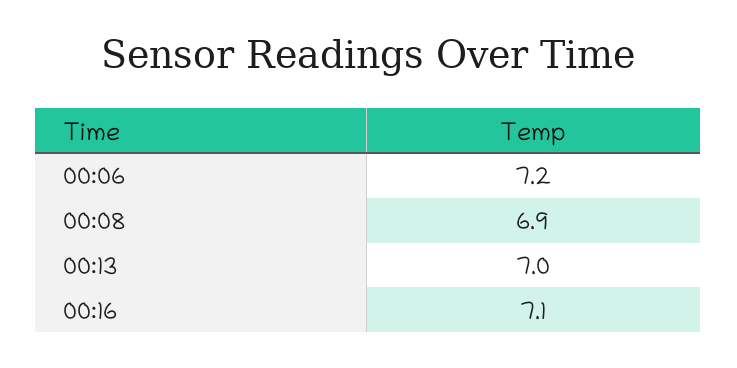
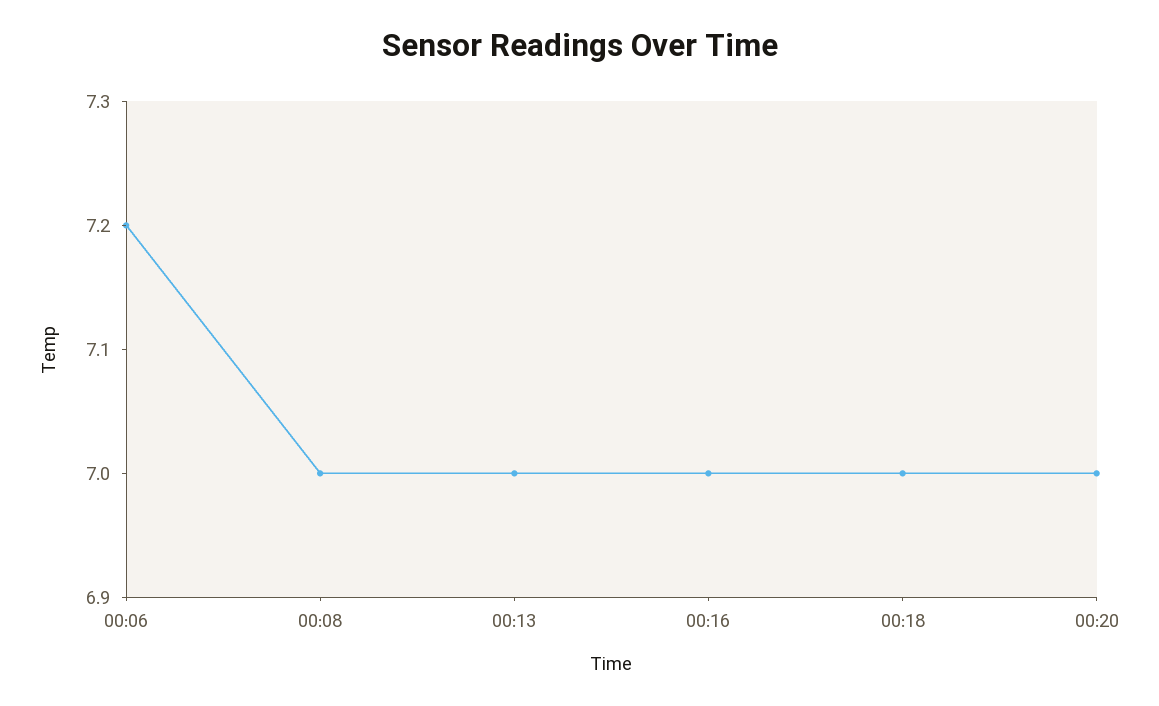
00:08: 6.9 -> 7
00:16: 7.1 -> 7
00:18: none -> 7
00:20: none -> 7

